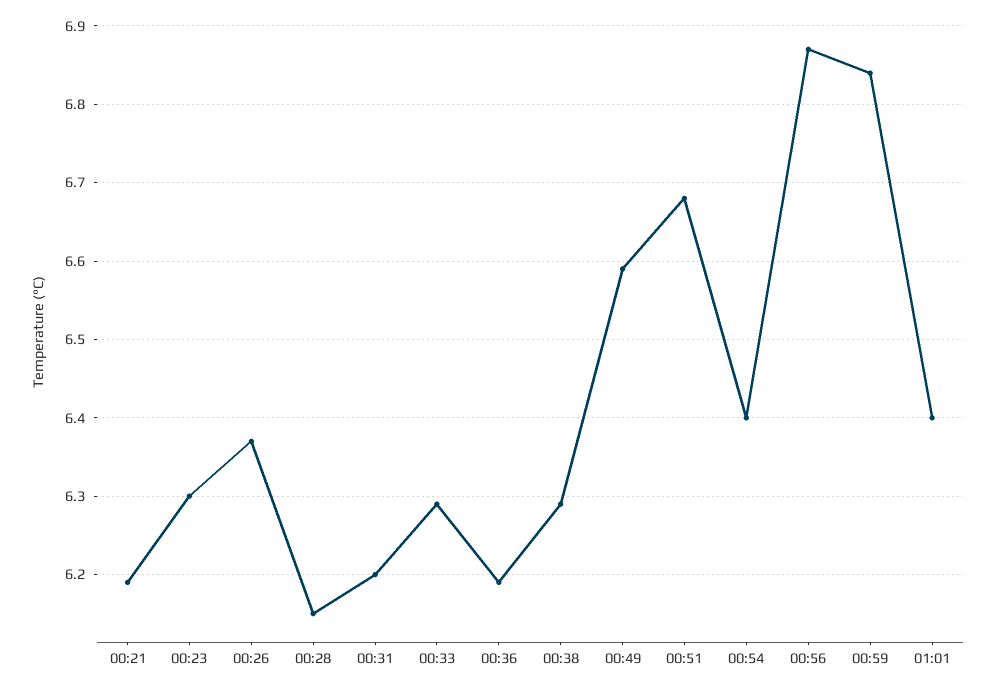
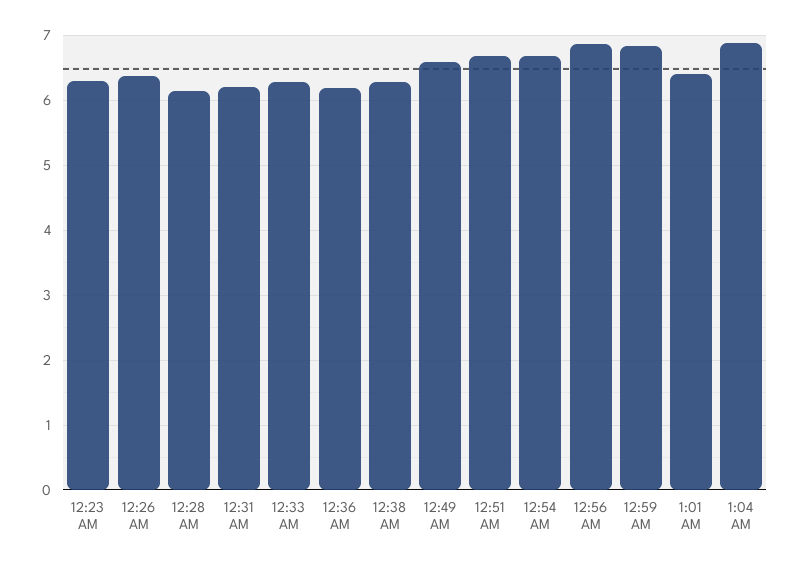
00:21: 6.19 -> none
00:54: 6.4 -> 6.7
1:04 AM: none -> 6.9

